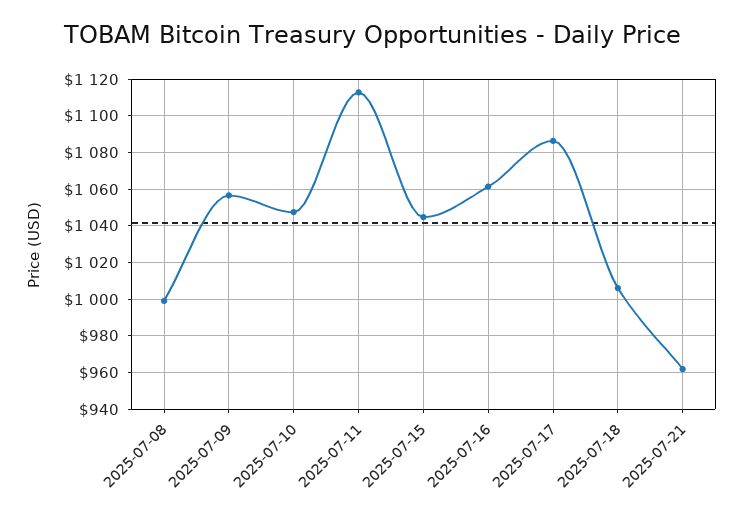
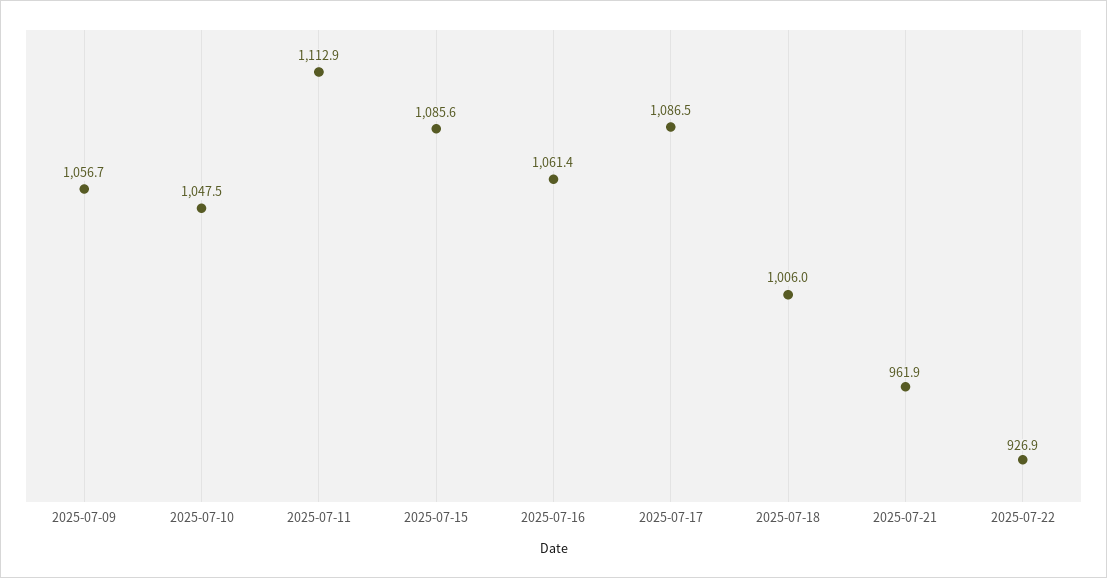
2025-07-08: 1000 -> none
2025-07-15: 1045 -> 1085.6
2025-07-22: none -> 926.9

